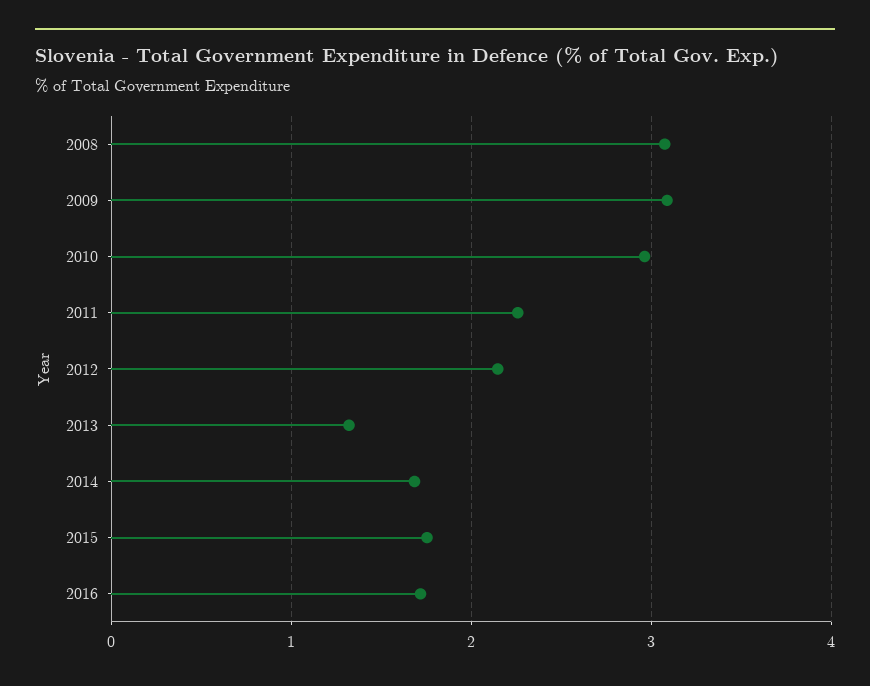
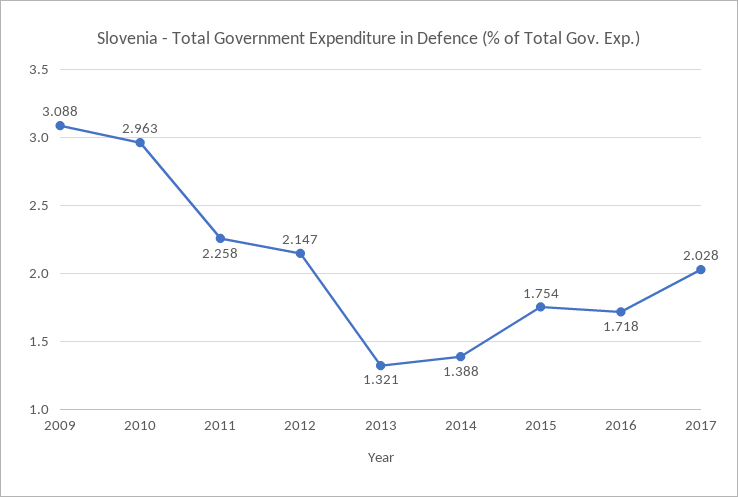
2008: 3.1 -> none
2014: 1.7 -> 1.388
2017: none -> 2.028

